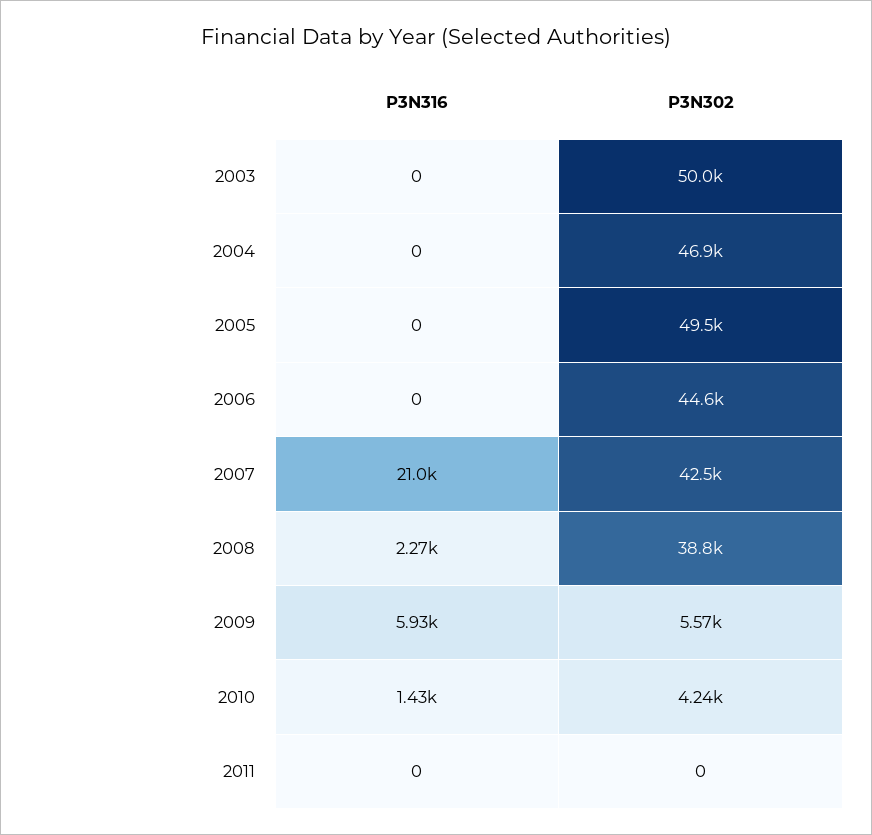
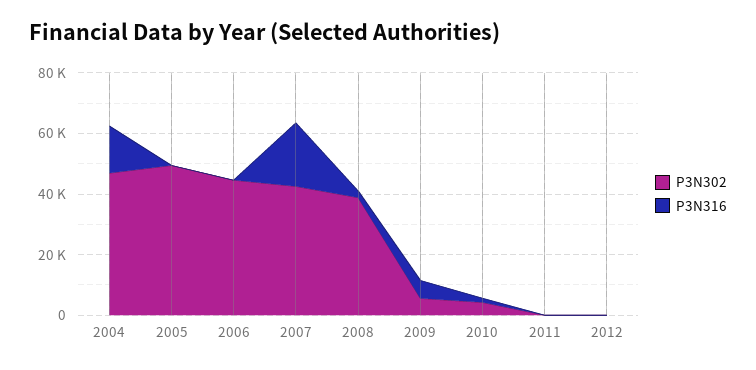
P3N316, 2003: 0 -> none
P3N302, 2003: 50000 -> none
P3N316, 2004: 0 -> 15000
P3N302, 2012: none -> 0
P3N316, 2012: none -> 0

